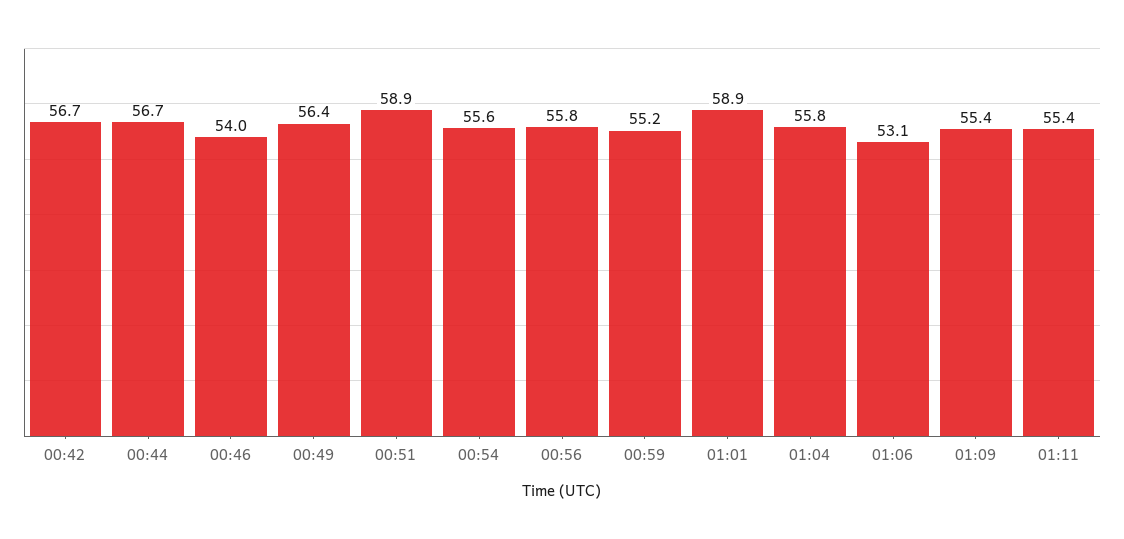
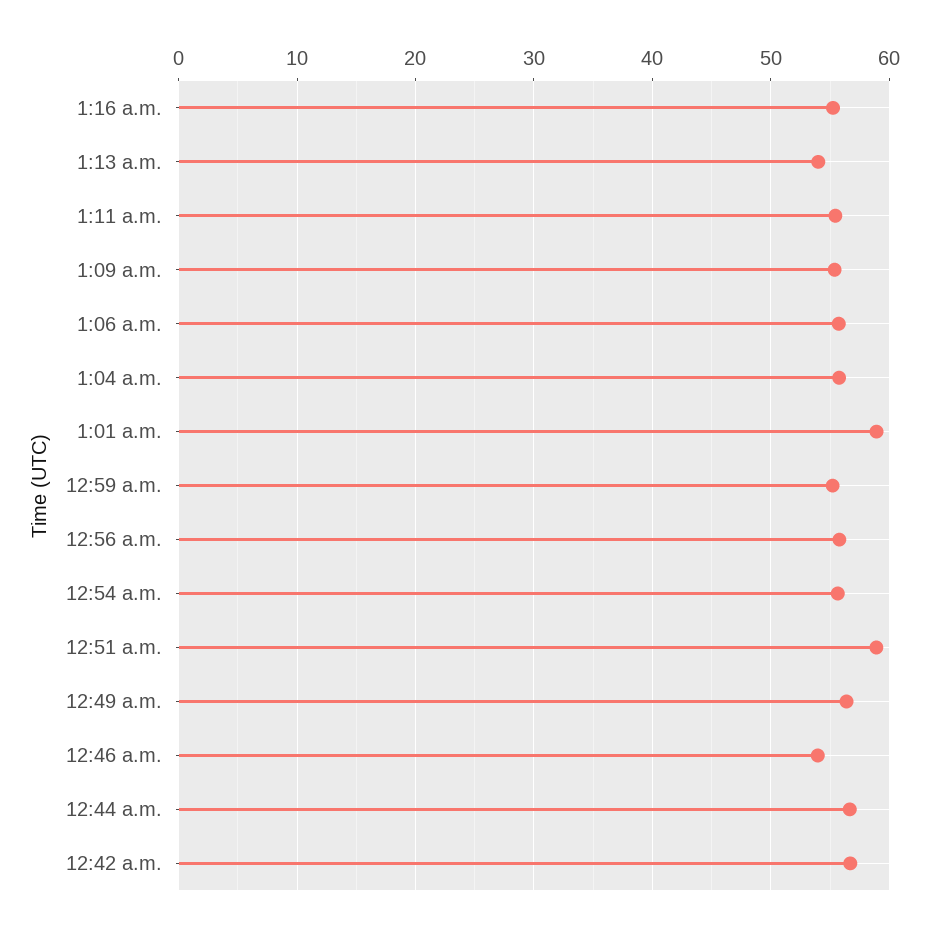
01:06: 53.1 -> 56
1:16 a.m.: none -> 55
1:13 a.m.: none -> 54

